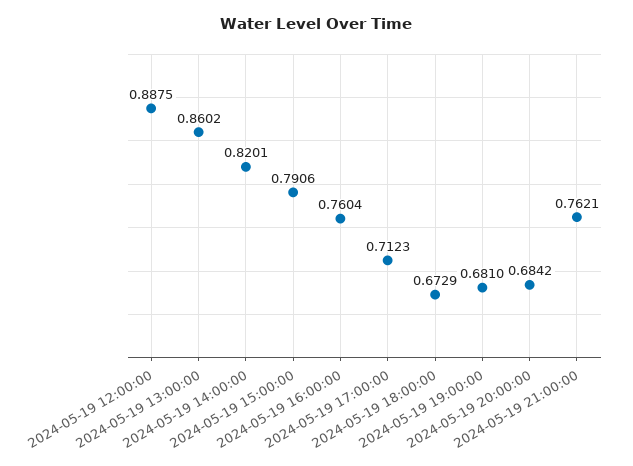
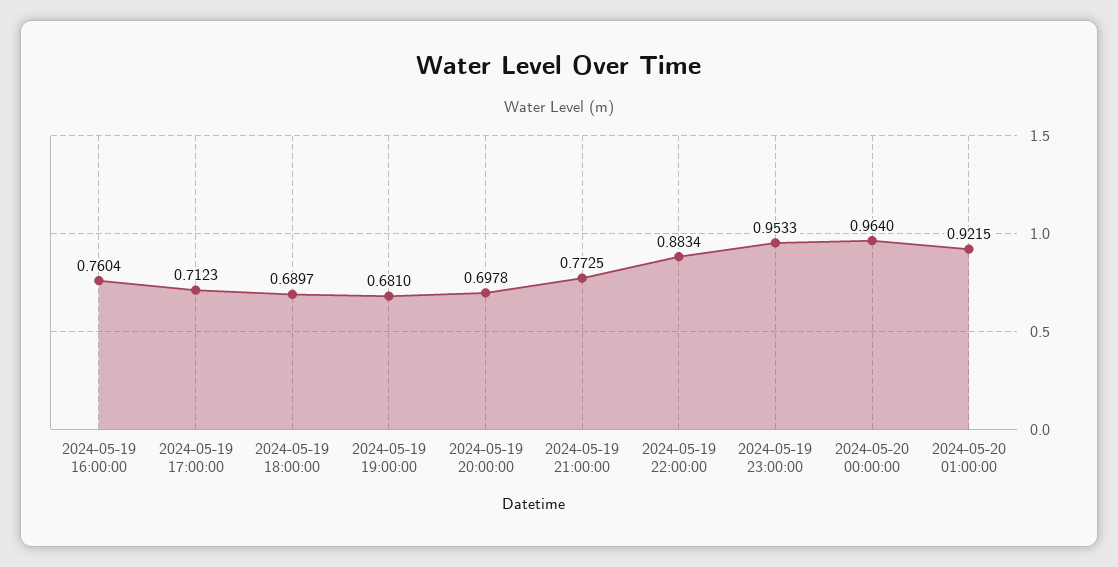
2024-05-19 12:00:00: 0.8875 -> none
2024-05-19 13:00:00: 0.8602 -> none
2024-05-19 14:00:00: 0.8201 -> none
2024-05-19 15:00:00: 0.7906 -> none
2024-05-19 18:00:00: 0.6729 -> 0.6897
2024-05-19 20:00:00: 0.6842 -> 0.6978
2024-05-19 21:00:00: 0.7621 -> 0.7725
2024-05-19 22:00:00: none -> 0.8834
2024-05-19 23:00:00: none -> 0.9533
2024-05-20 00:00:00: none -> 0.964
2024-05-20 01:00:00: none -> 0.9215

